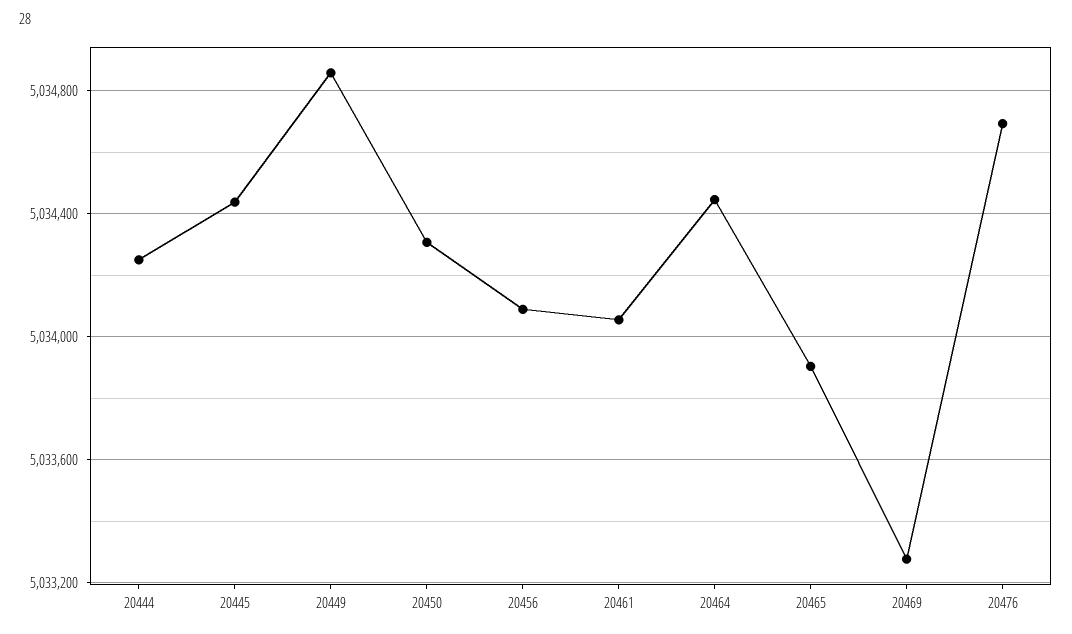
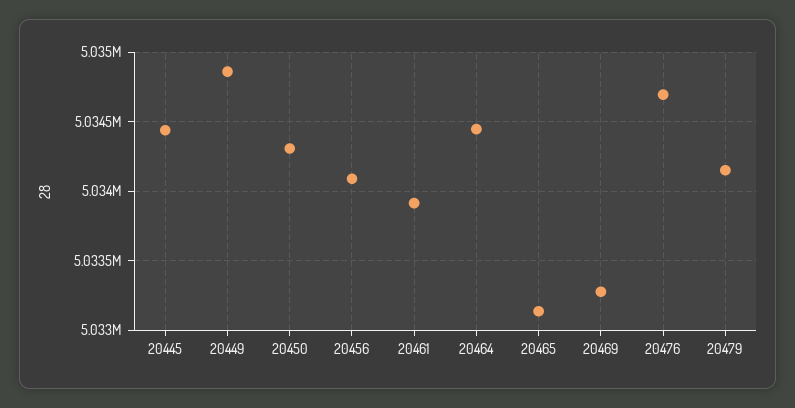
20444: 5034250 -> none
20461: 5034050 -> 5033900
20465: 5033900 -> 5033150
20479: none -> 5034150

